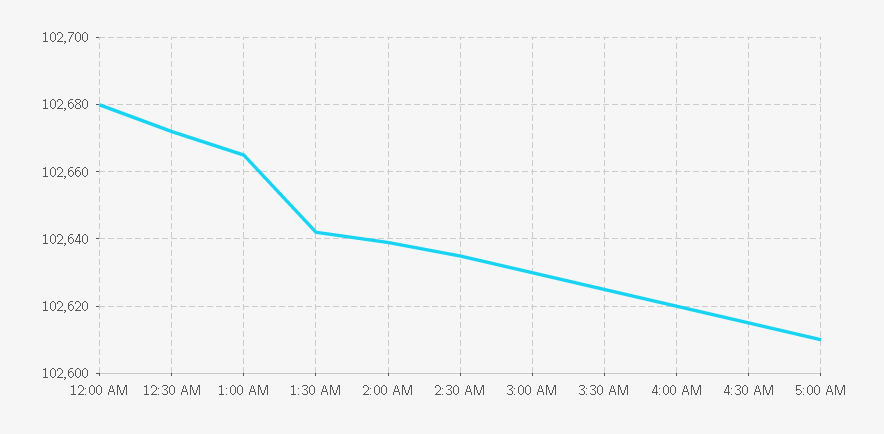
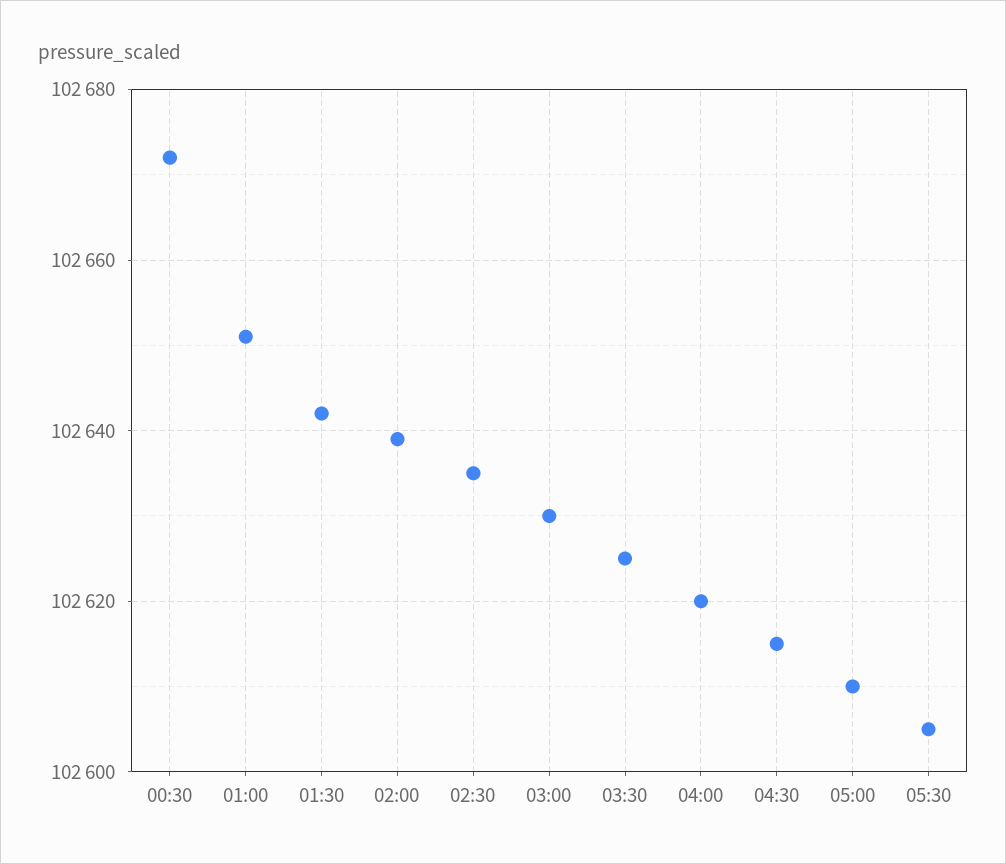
12:00 AM: 102680 -> none
1:00 AM: 102665 -> 102650
05:30: none -> 102605

